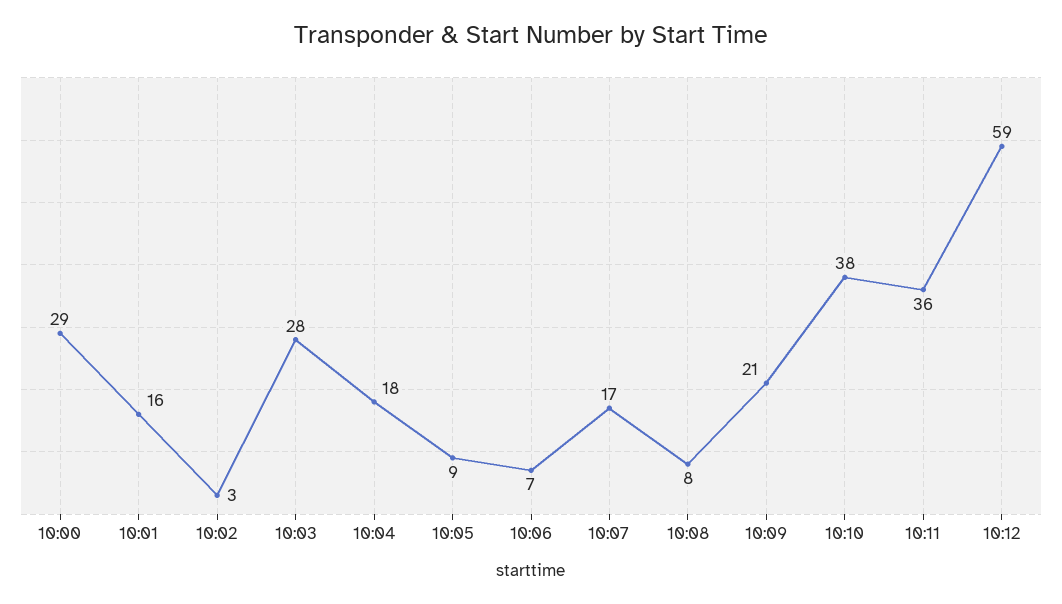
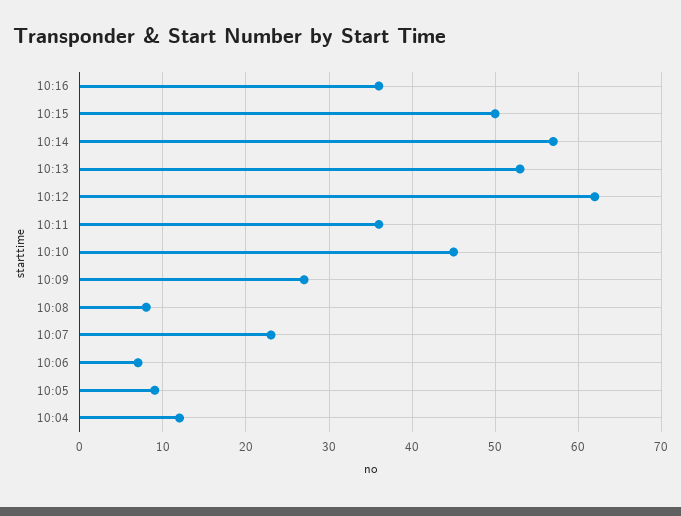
10:00: 29 -> none
10:01: 16 -> none
10:02: 3 -> none
10:03: 28 -> none
10:04: 18 -> 12
10:07: 17 -> 23
10:09: 21 -> 27
10:10: 38 -> 45
10:12: 59 -> 62
10:16: none -> 36
10:15: none -> 50
10:14: none -> 57
10:13: none -> 53

